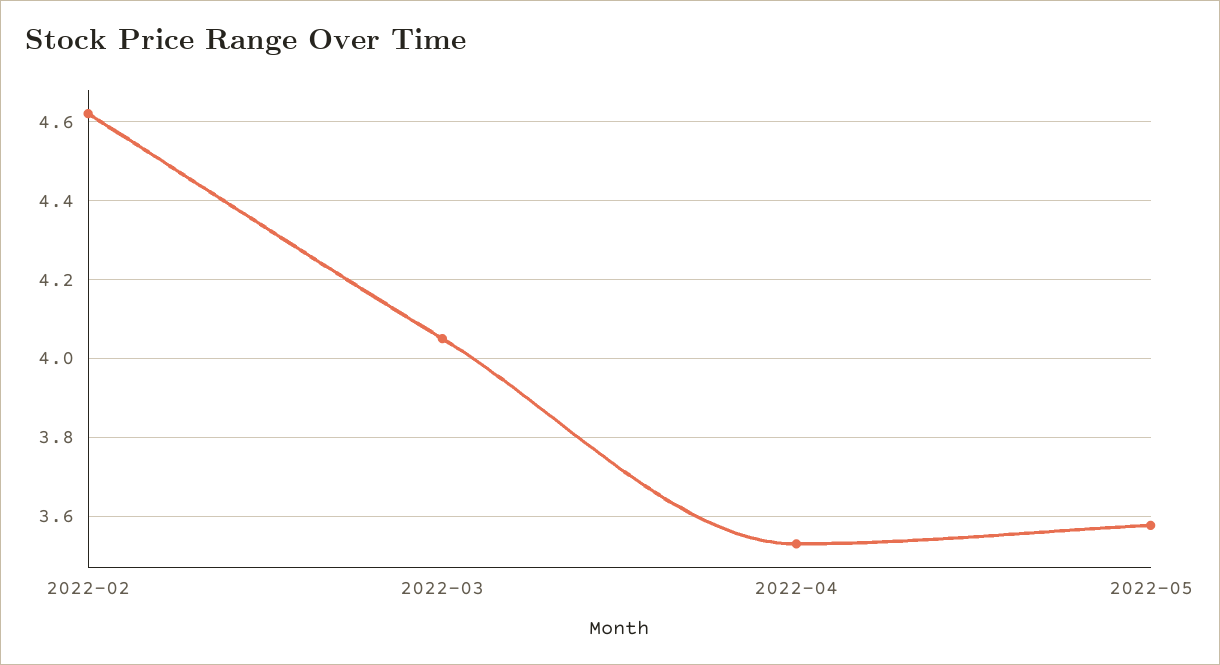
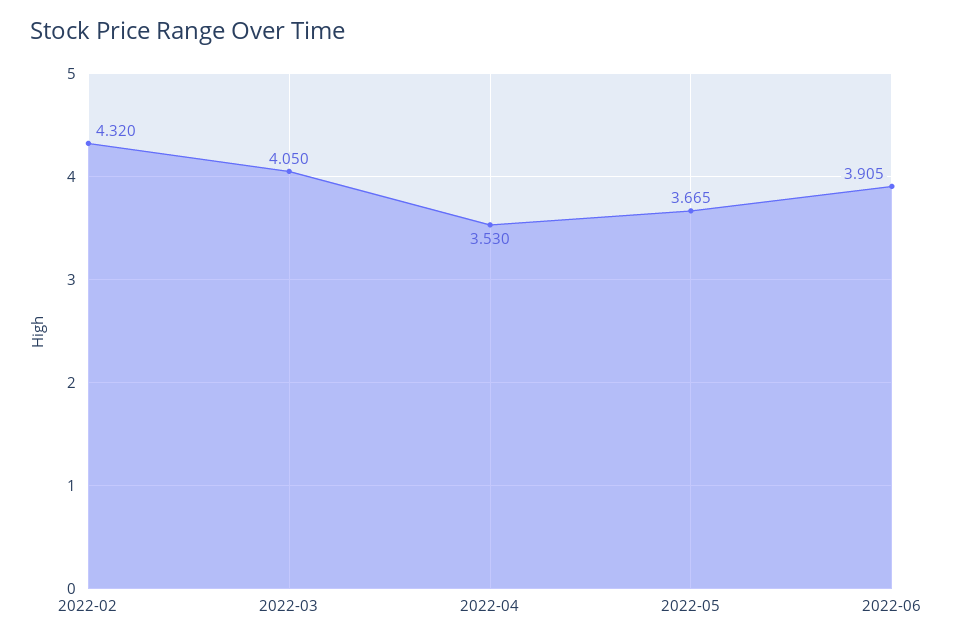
2022-02: 4.62 -> 4.32
2022-05: 3.58 -> 3.665
2022-06: none -> 3.905

